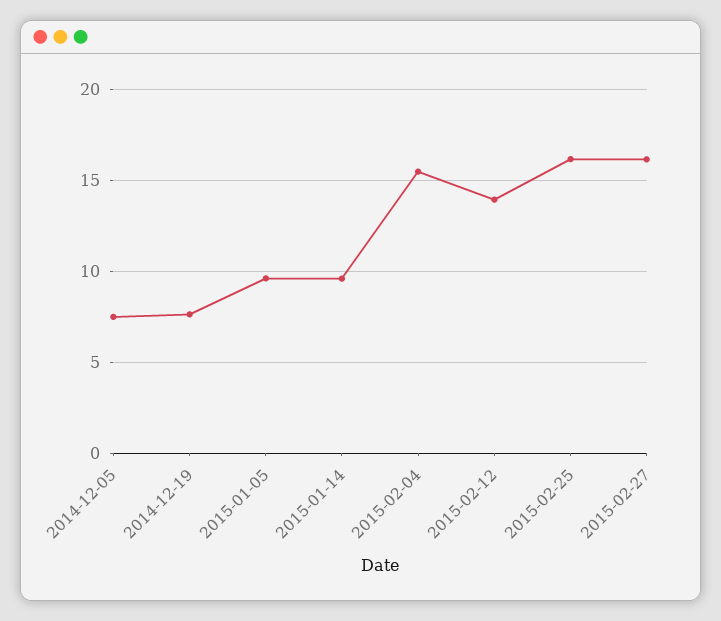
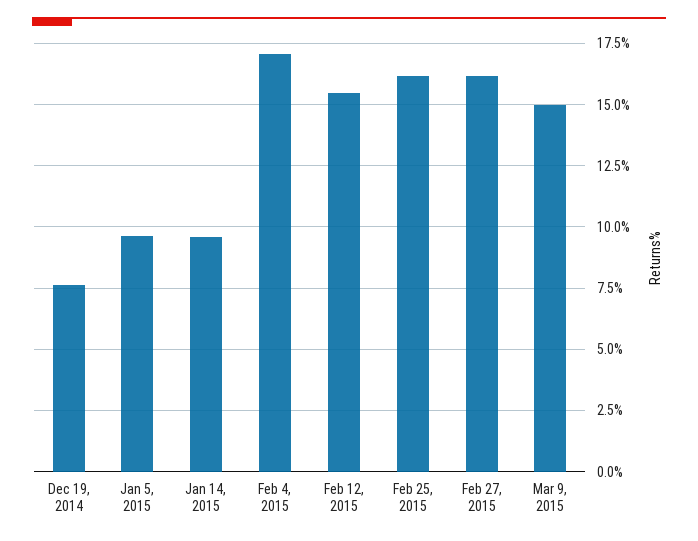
2014-12-05: 7.5 -> none
2015-02-04: 15.5 -> 17
2015-02-12: 14 -> 15.5
Mar 9, 2015: none -> 15

